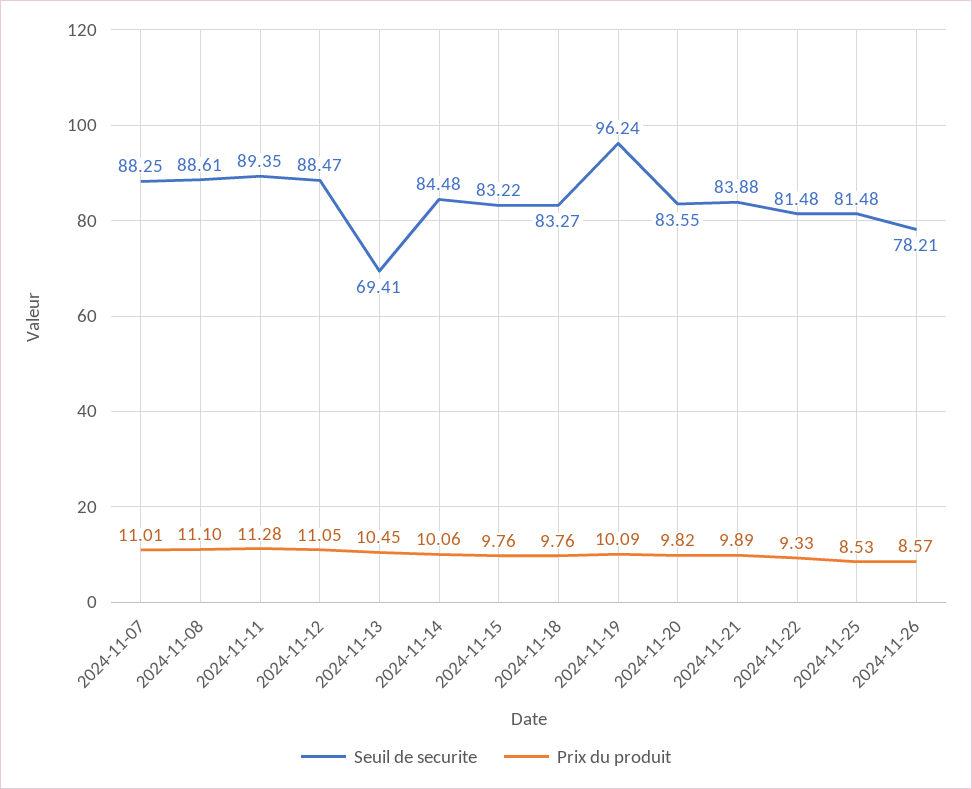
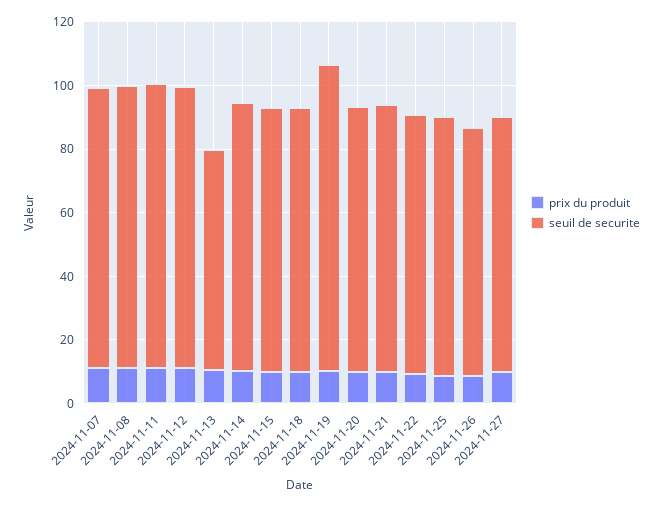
Prix du produit, 2024-11-27: none -> 10
Seuil de securite, 2024-11-27: none -> 80

